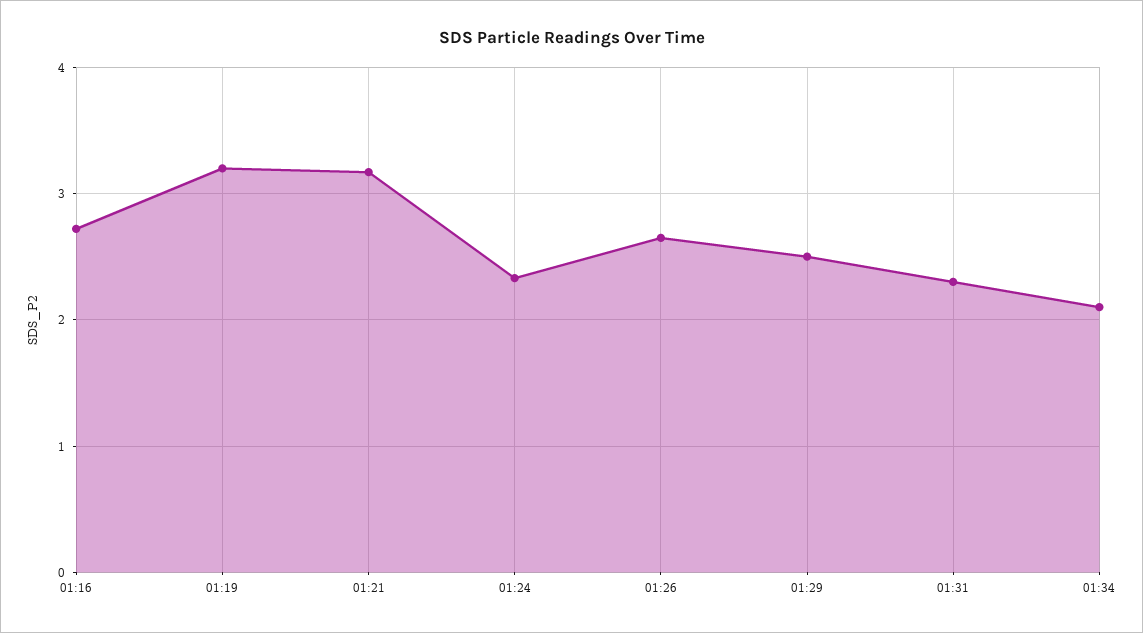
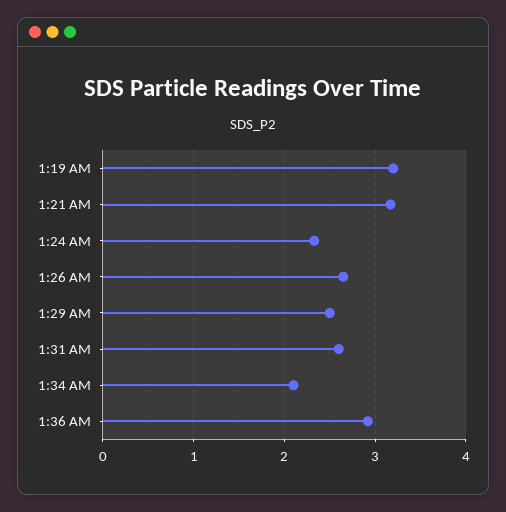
01:16: 2.7 -> none
01:31: 2.3 -> 2.6
1:36 AM: none -> 2.9

